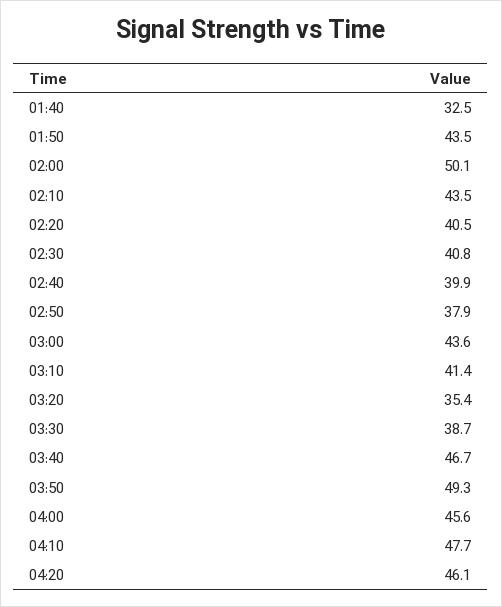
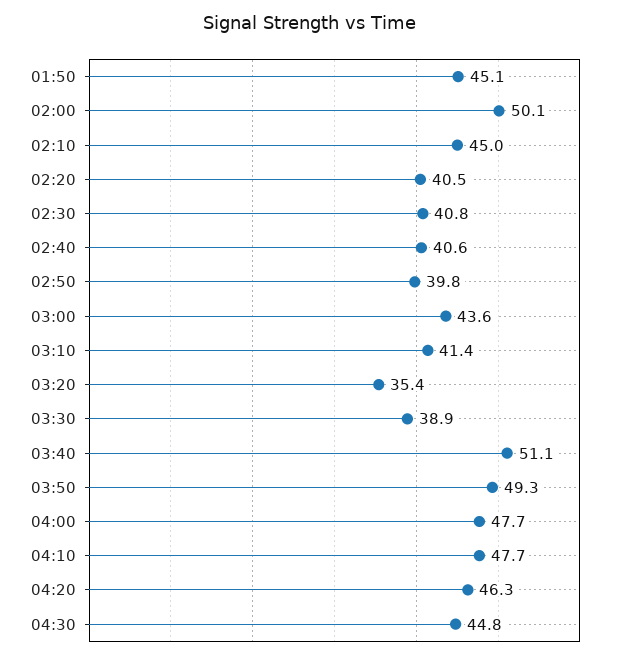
01:40: 32.5 -> none
01:50: 43.5 -> 45.1
02:10: 43.5 -> 45
02:40: 39.9 -> 40.6
02:50: 37.9 -> 39.8
03:30: 38.7 -> 38.9
03:40: 46.7 -> 51.1
04:00: 45.6 -> 47.7
04:20: 46.1 -> 46.3
04:30: none -> 44.8

